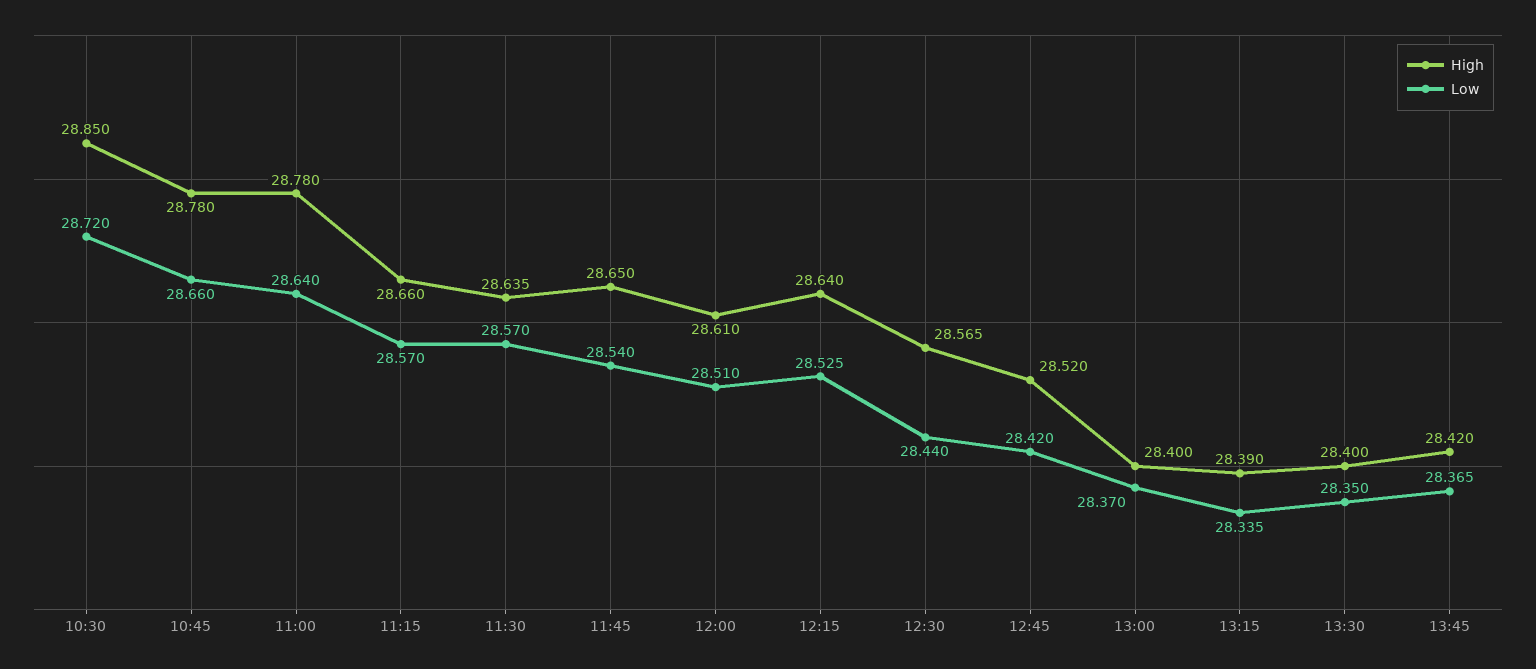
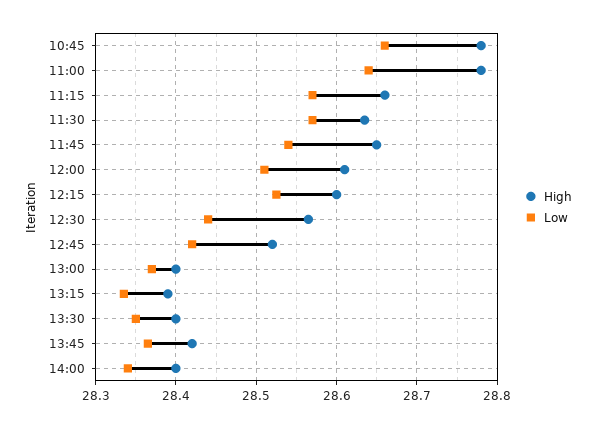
High, 10:30: 28.85 -> none
Low, 10:30: 28.72 -> none
High, 12:15: 28.64 -> 28.6
High, 14:00: none -> 28.4
Low, 14:00: none -> 28.34

